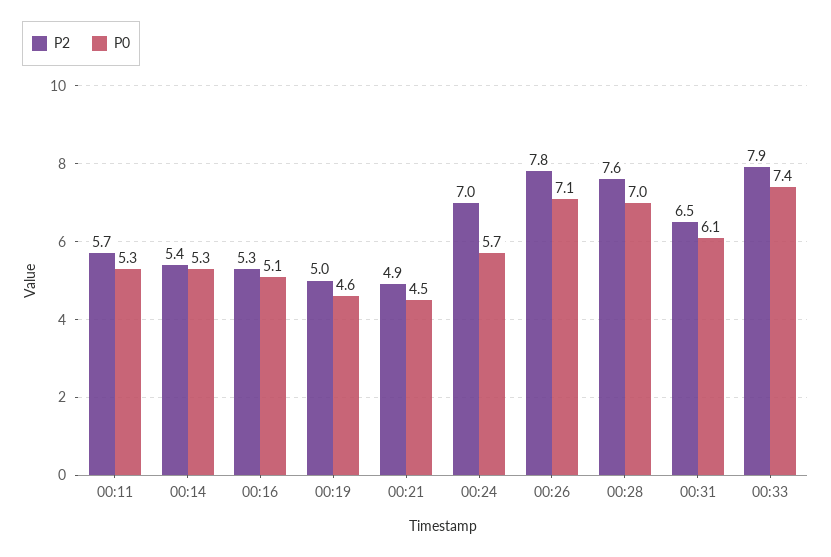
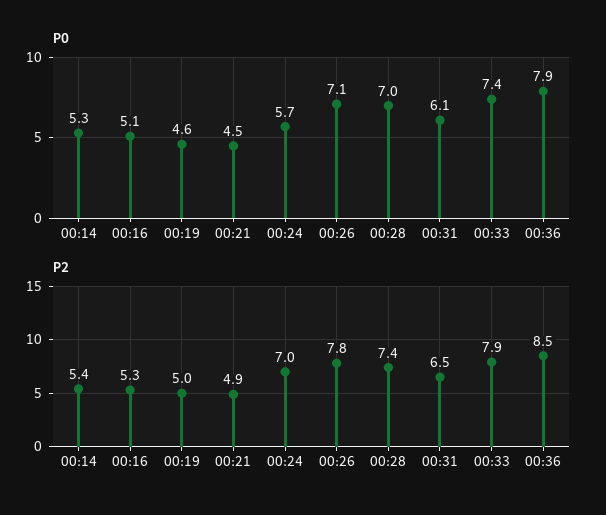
P2, 00:11: 5.7 -> none
P0, 00:11: 5.3 -> none
P2, 00:28: 7.6 -> 7.4
P0, 00:36: none -> 7.9
P2, 00:36: none -> 8.5

